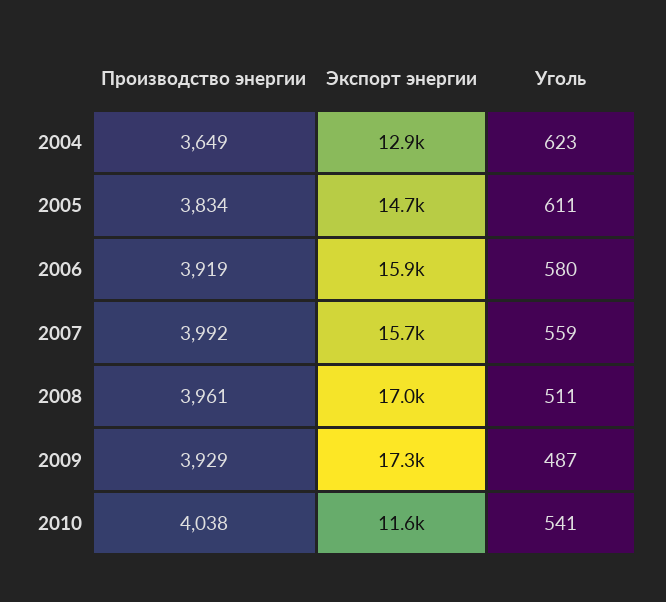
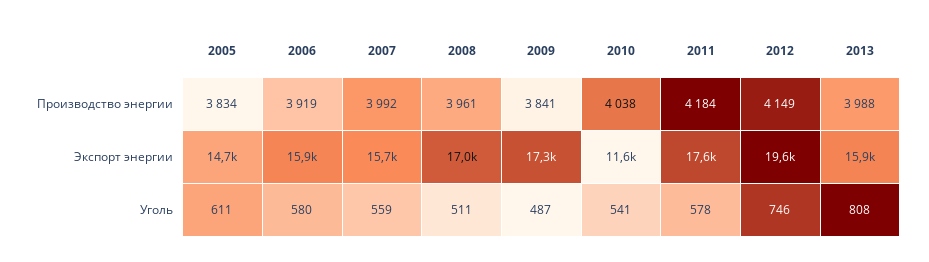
Производство энергии, 2004: 3649 -> none
Экспорт энергии, 2004: 12900 -> none
Уголь, 2004: 623 -> none
Производство энергии, 2009: 3929 -> 3841
Производство энергии, 2011: none -> 4184
Производство энергии, 2012: none -> 4149
Производство энергии, 2013: none -> 3988
Экспорт энергии, 2011: none -> 17600
Экспорт энергии, 2012: none -> 19600
Экспорт энергии, 2013: none -> 15900
Уголь, 2011: none -> 578
Уголь, 2012: none -> 746
Уголь, 2013: none -> 808

